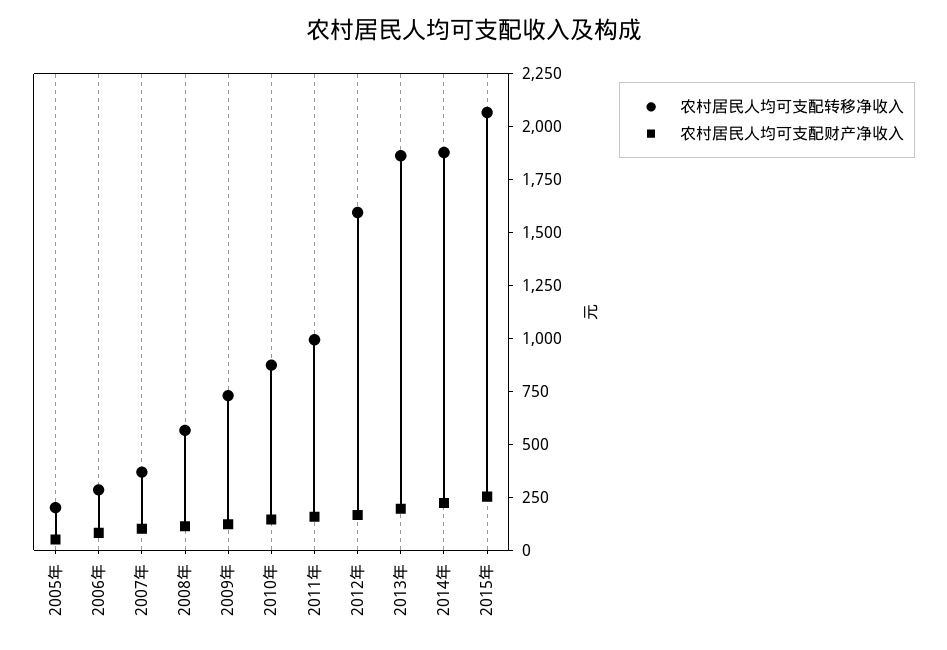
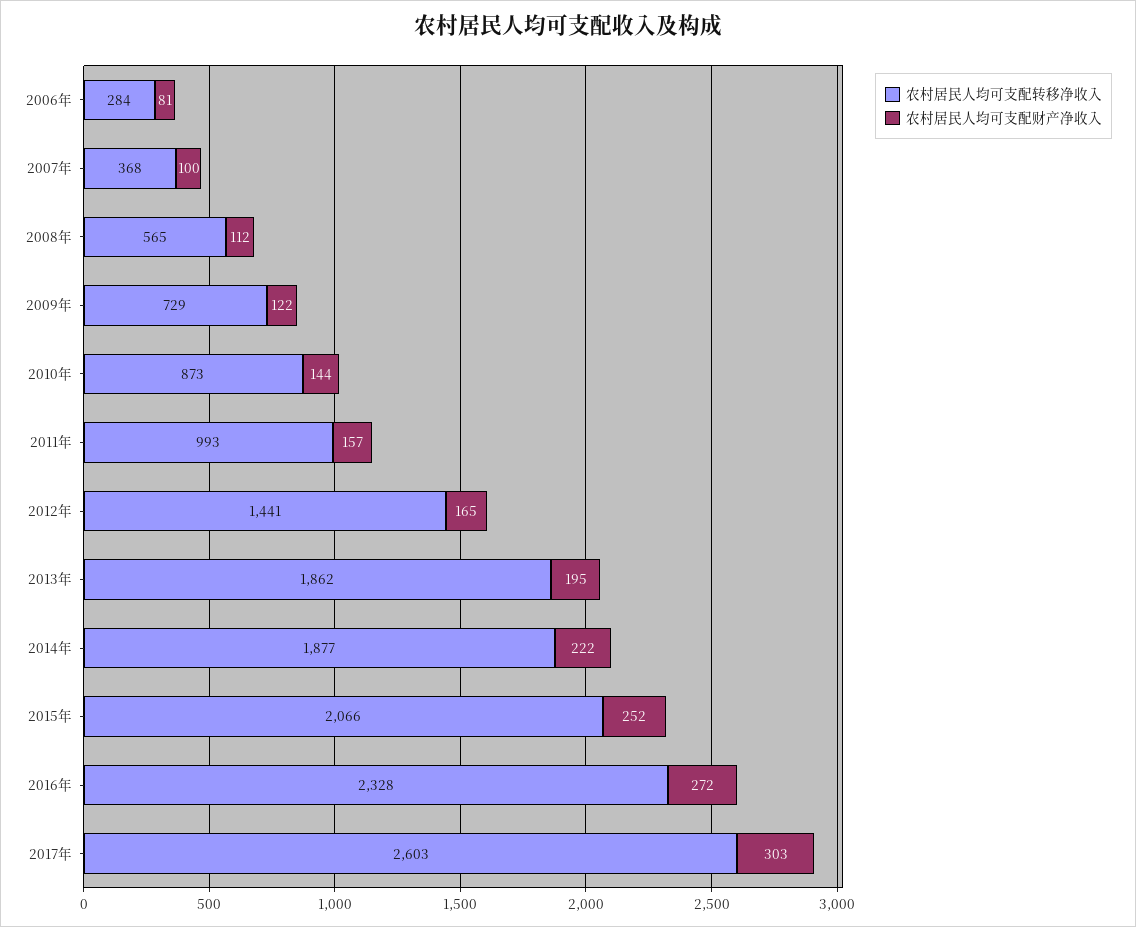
农村居民人均可支配转移净收入, 2005年: 200 -> none
农村居民人均可支配财产净收入, 2005年: 50 -> none
农村居民人均可支配转移净收入, 2012年: 1600 -> 1441
农村居民人均可支配转移净收入, 2016年: none -> 2328
农村居民人均可支配财产净收入, 2016年: none -> 272
农村居民人均可支配转移净收入, 2017年: none -> 2603
农村居民人均可支配财产净收入, 2017年: none -> 303

